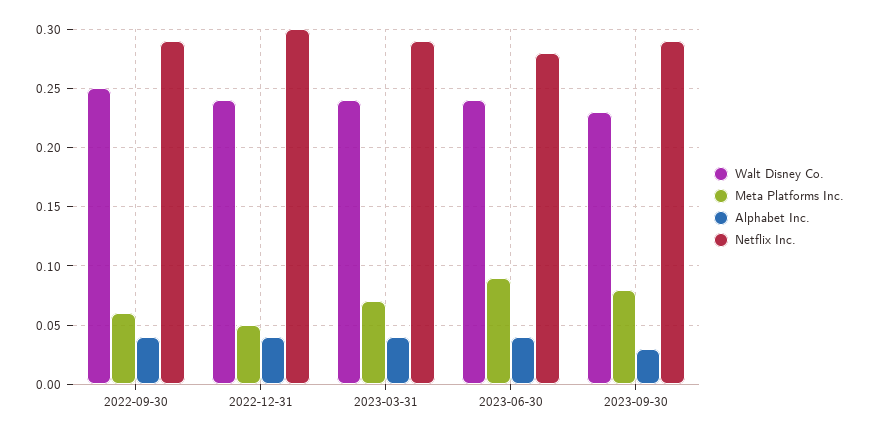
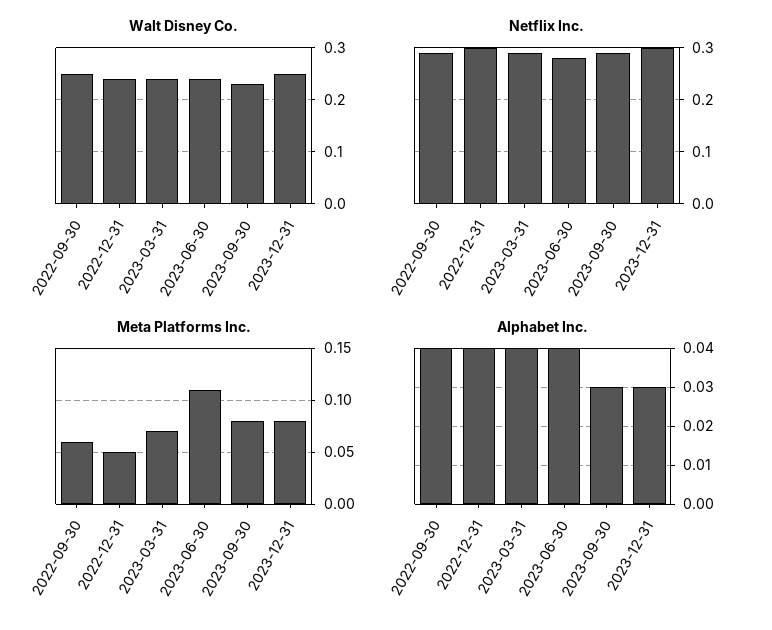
Meta Platforms Inc., 2023-06-30: 0.09 -> 0.11
Walt Disney Co., 2023-12-31: none -> 0.25
Netflix Inc., 2023-12-31: none -> 0.3
Meta Platforms Inc., 2023-12-31: none -> 0.08
Alphabet Inc., 2023-12-31: none -> 0.03

